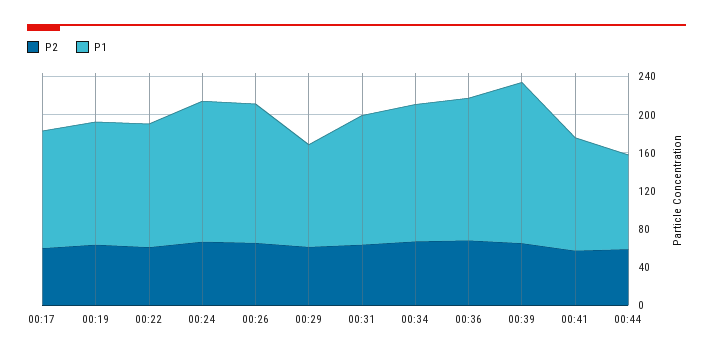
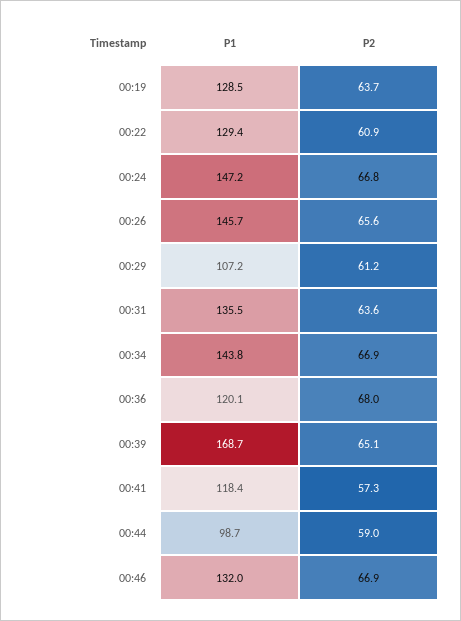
P2, 00:17: 60 -> none
P1, 00:17: 120 -> none
P1, 00:36: 150 -> 120.1
P1, 00:46: none -> 132
P2, 00:46: none -> 66.9

